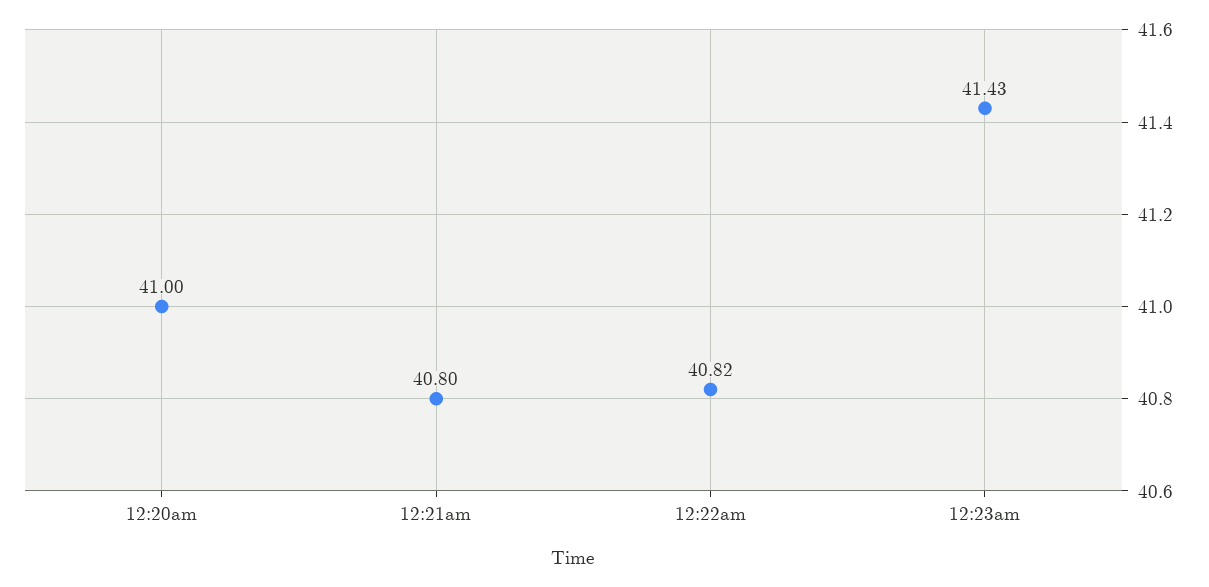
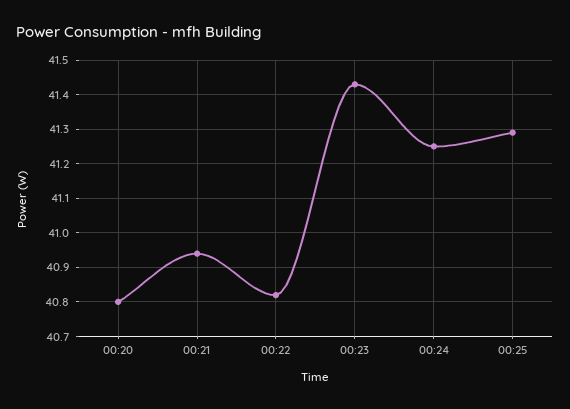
12:20am: 41 -> 40.8
12:21am: 40.8 -> 40.95
00:24: none -> 41.25
00:25: none -> 41.3

